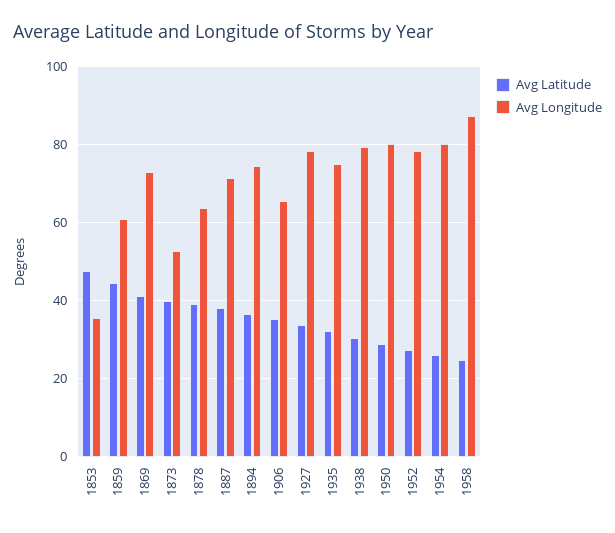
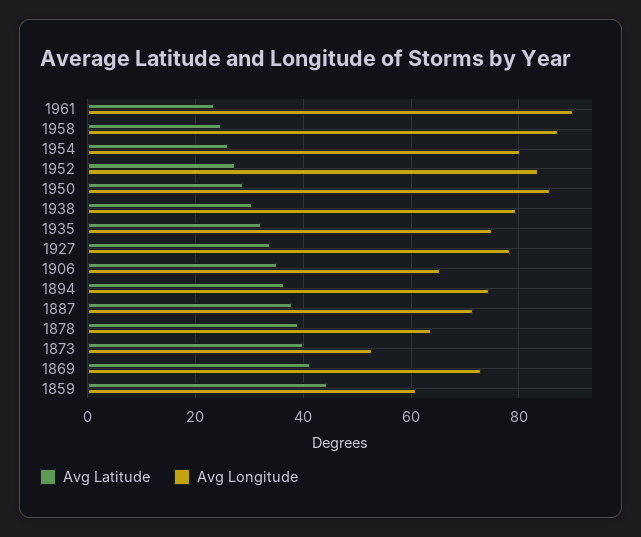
Avg Latitude, 1853: 48 -> none
Avg Longitude, 1853: 36 -> none
Avg Longitude, 1950: 80 -> 86
Avg Longitude, 1952: 78 -> 84
Avg Latitude, 1961: none -> 24
Avg Longitude, 1961: none -> 90

